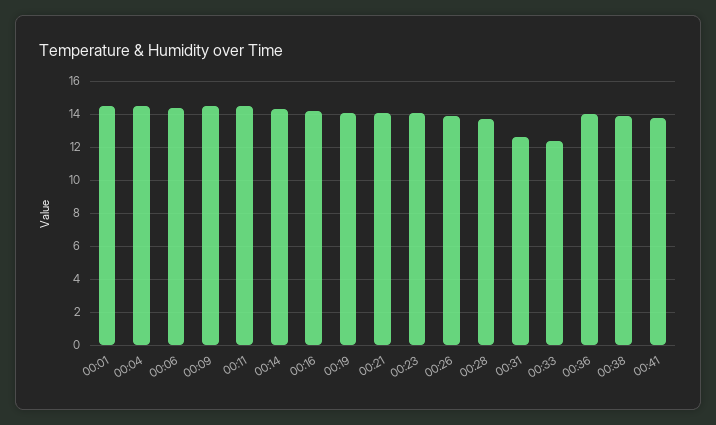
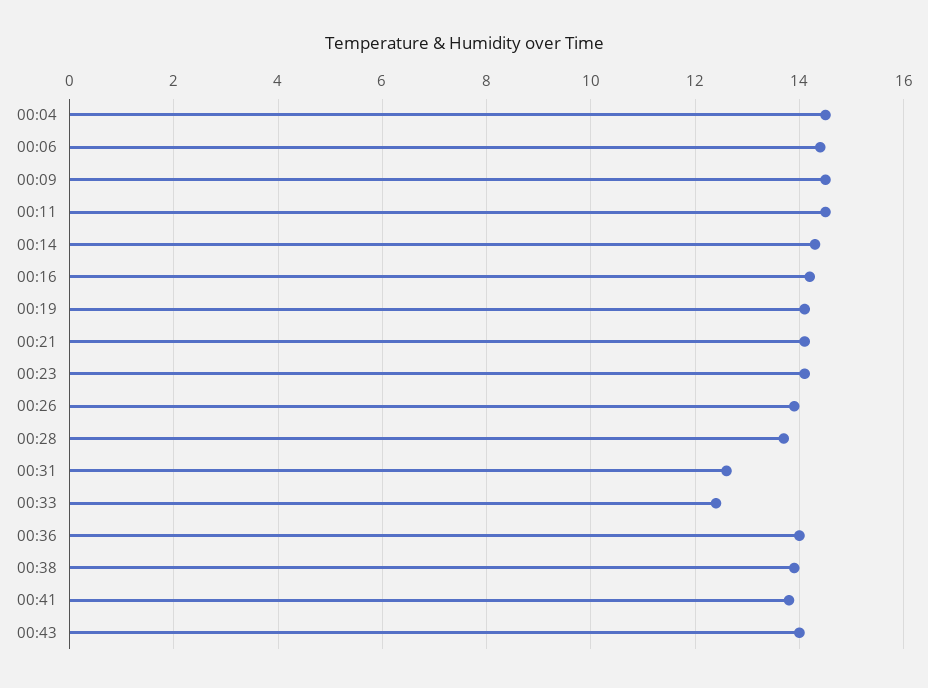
00:01: 14.5 -> none
00:43: none -> 14

